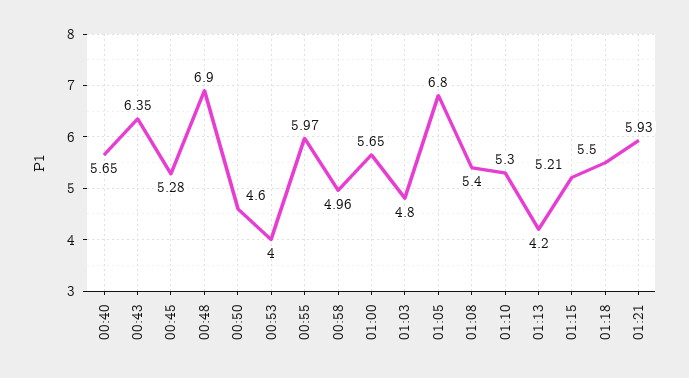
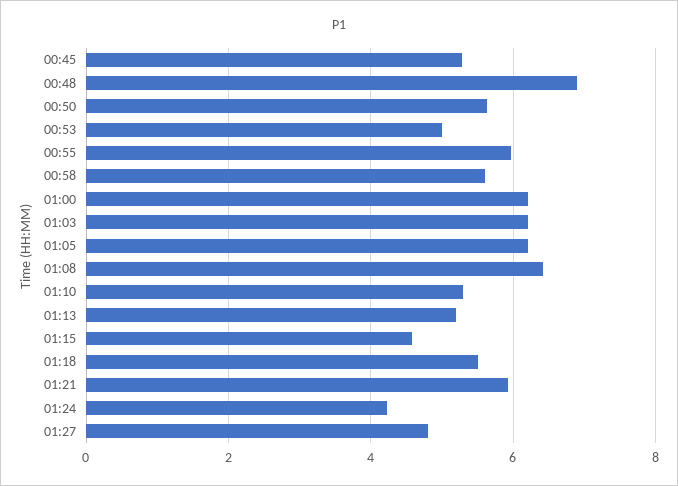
00:40: 5.65 -> none
00:43: 6.35 -> none
00:50: 4.6 -> 5.6
00:53: 4 -> 5
00:58: 4.96 -> 5.6
01:00: 5.65 -> 6.2
01:03: 4.8 -> 6.2
01:05: 6.8 -> 6.2
01:08: 5.4 -> 6.4
01:13: 4.2 -> 5.2
01:15: 5.21 -> 4.6
01:24: none -> 4.2
01:27: none -> 4.8

